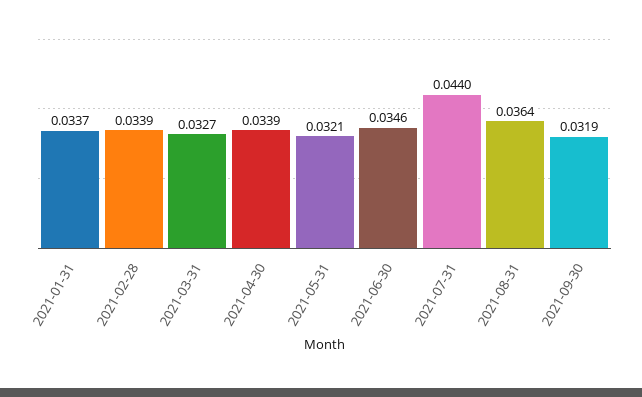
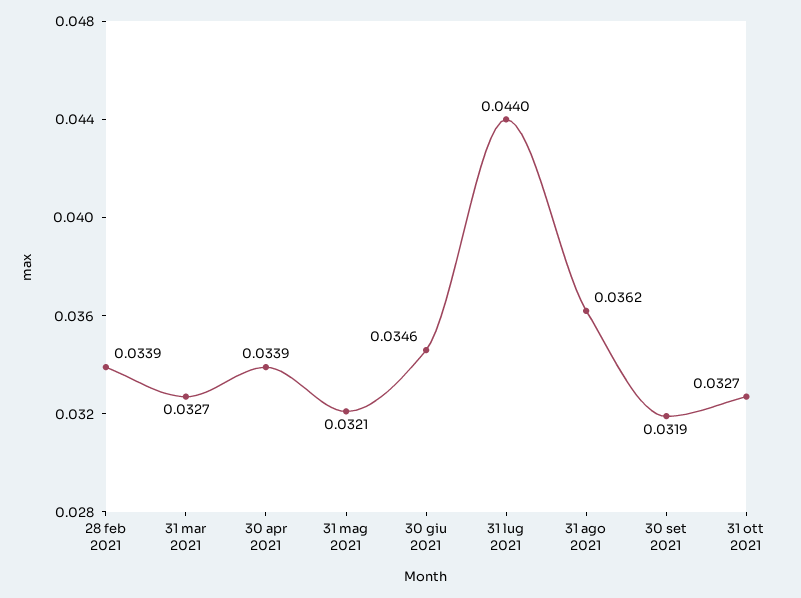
2021-01-31: 0.0337 -> none
2021-08-31: 0.0364 -> 0.0362
31 ott 2021: none -> 0.0327

